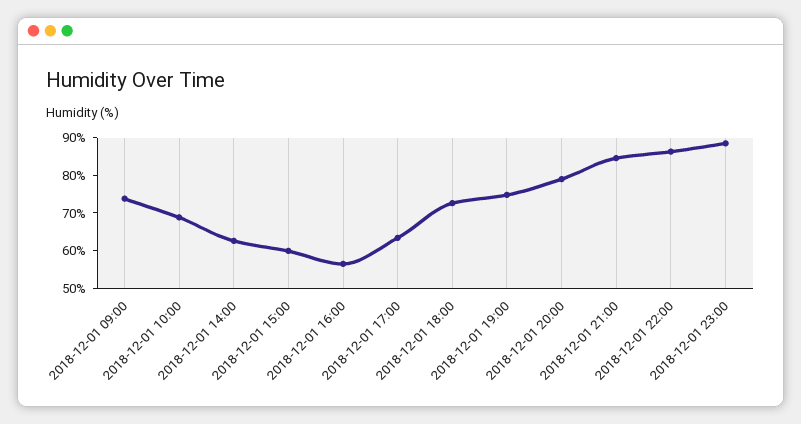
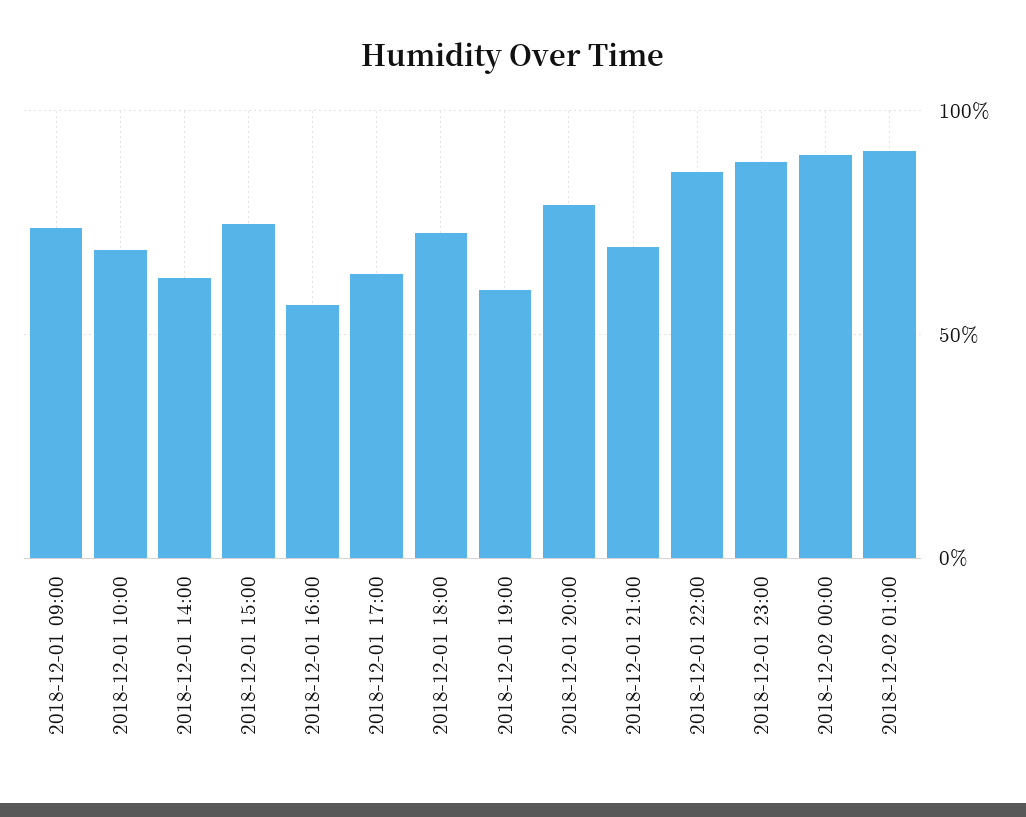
2018-12-01 15:00: 60 -> 75
2018-12-01 19:00: 75 -> 60
2018-12-01 21:00: 85 -> 70
2018-12-02 00:00: none -> 90
2018-12-02 01:00: none -> 90

